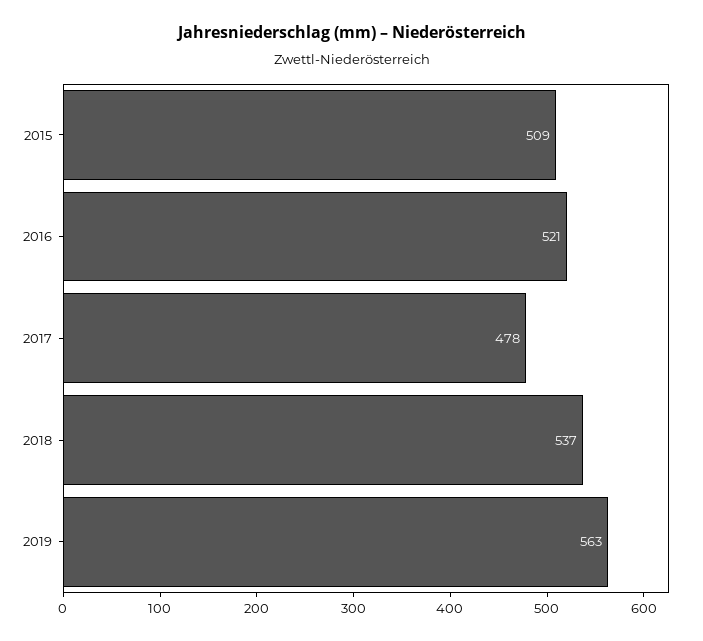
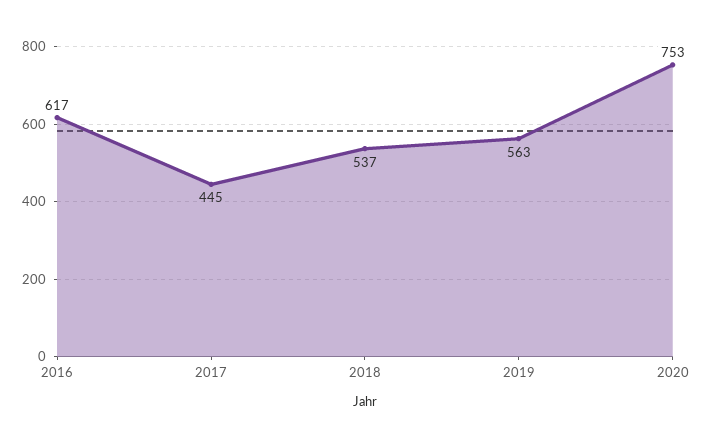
2015: 509 -> none
2016: 521 -> 617
2017: 478 -> 445
2020: none -> 753

